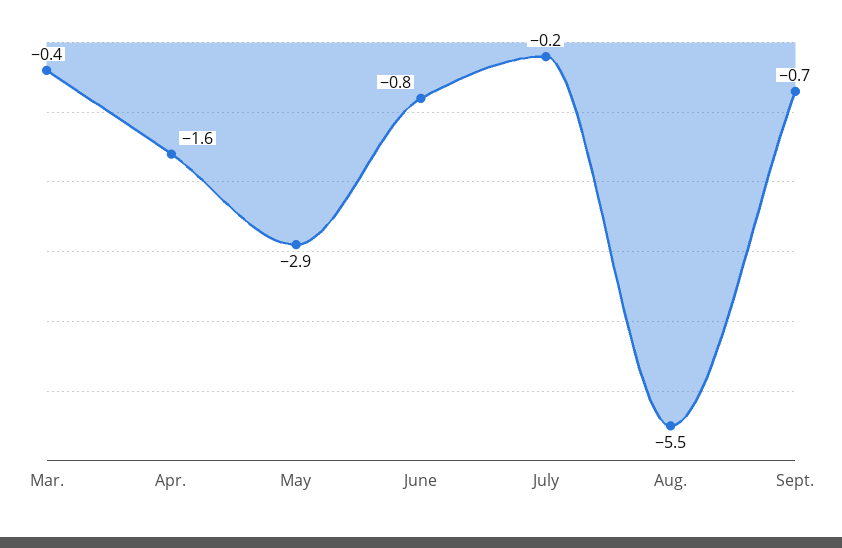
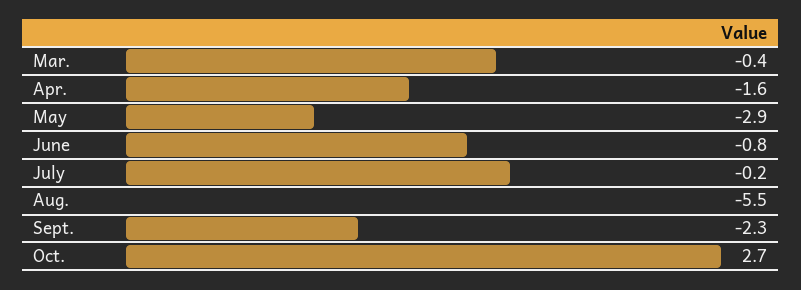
Sept.: -0.7 -> -2.3
Oct.: none -> 2.7

